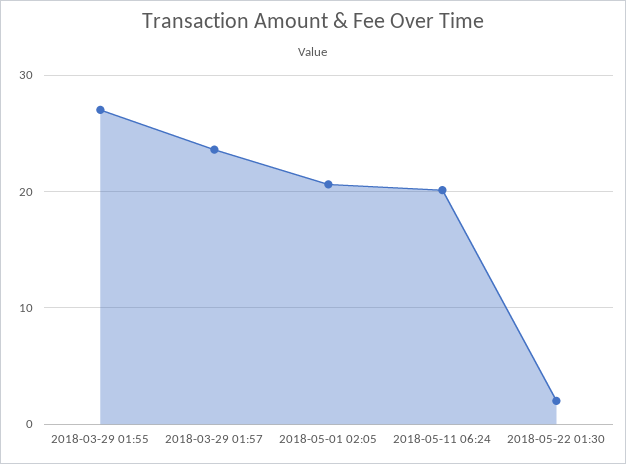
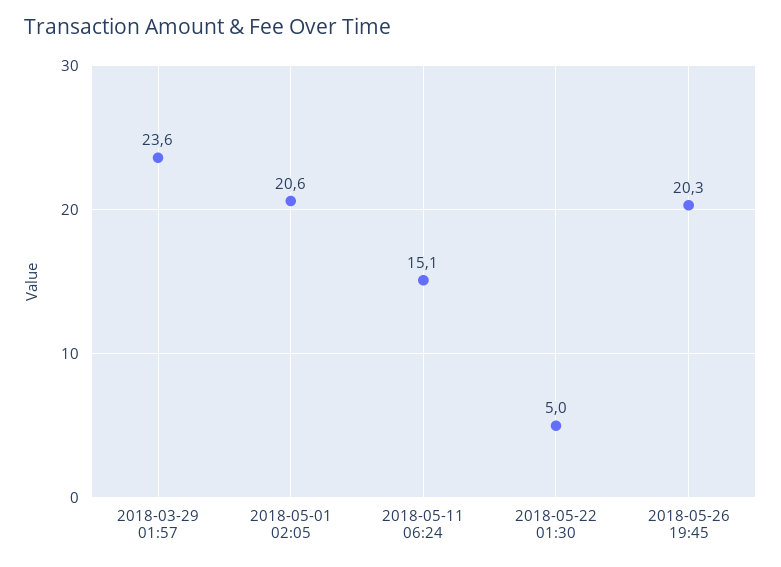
2018-03-29 01:55: 27 -> none
2018-05-11 06:24: 20 -> 15.1
2018-05-22 01:30: 2 -> 5
2018-05-26 19:45: none -> 20.3

